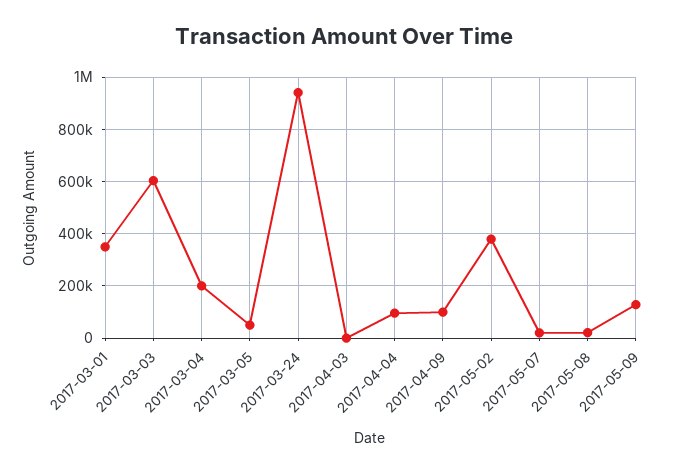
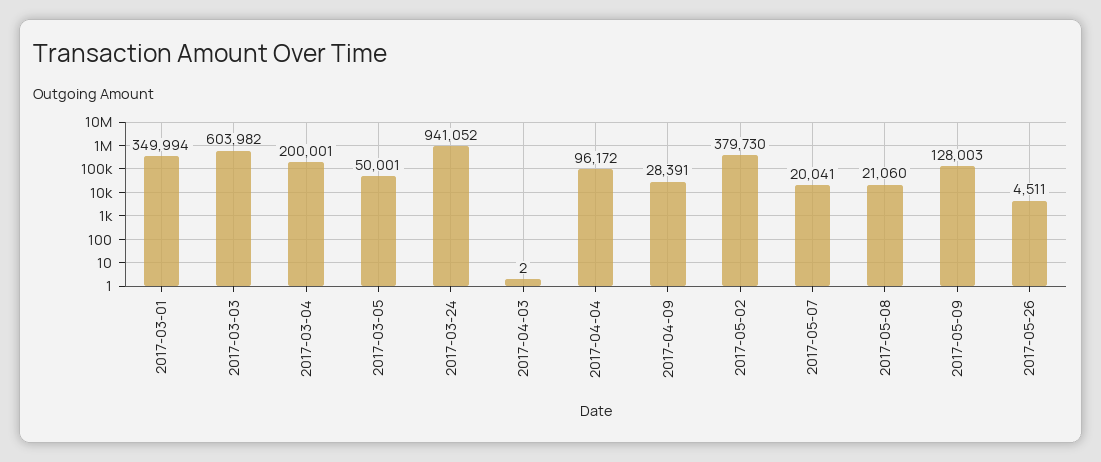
2017-04-09: 100000 -> 28391
2017-05-26: none -> 4511

